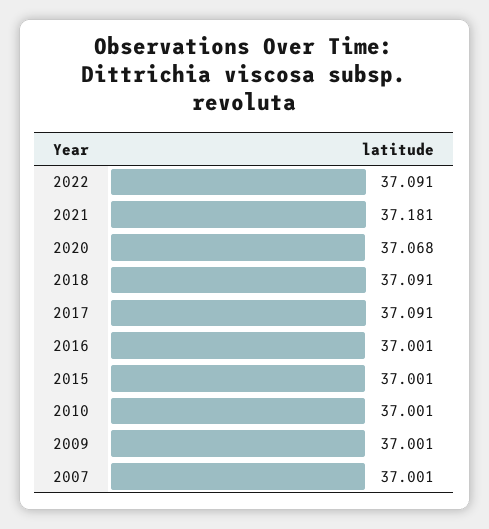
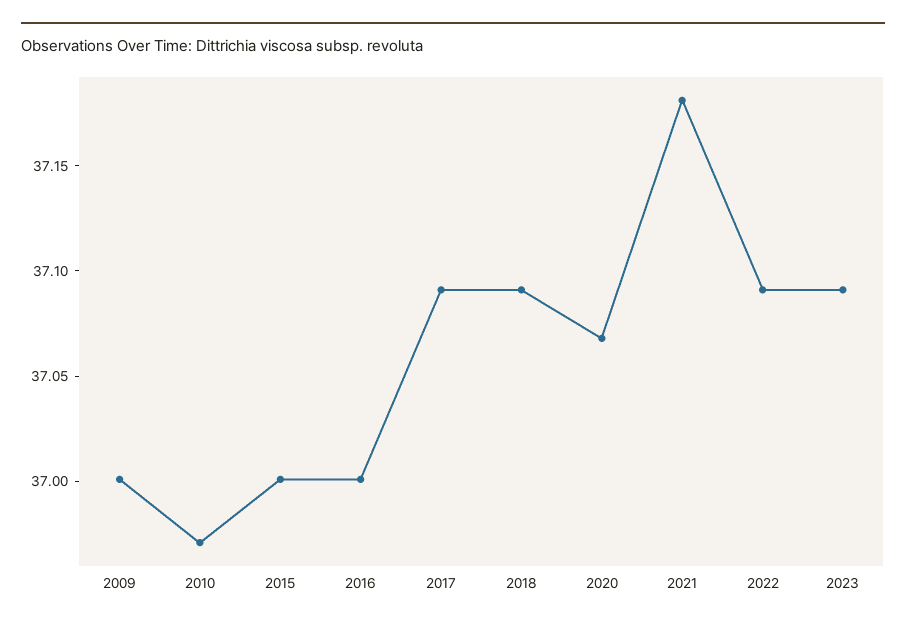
2010: 37.001 -> 36.97
2007: 37.001 -> none
2023: none -> 37.09

